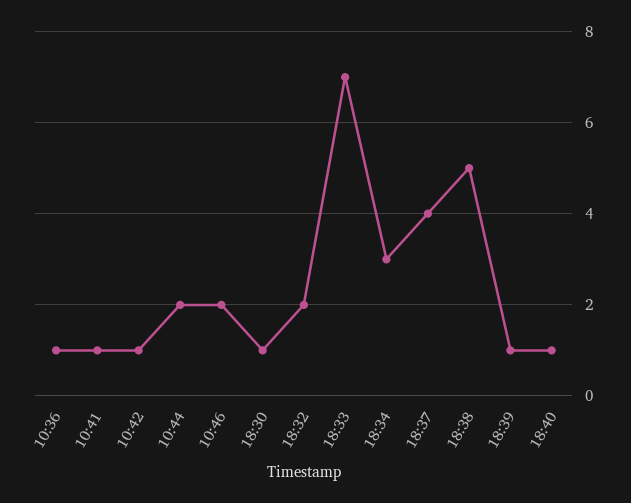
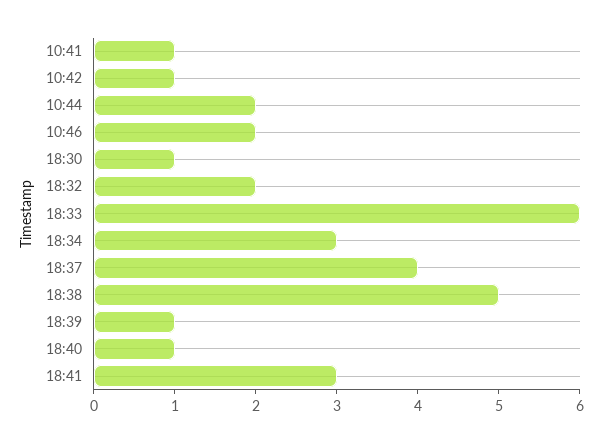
10:36: 1 -> none
18:33: 7 -> 6
18:41: none -> 3

